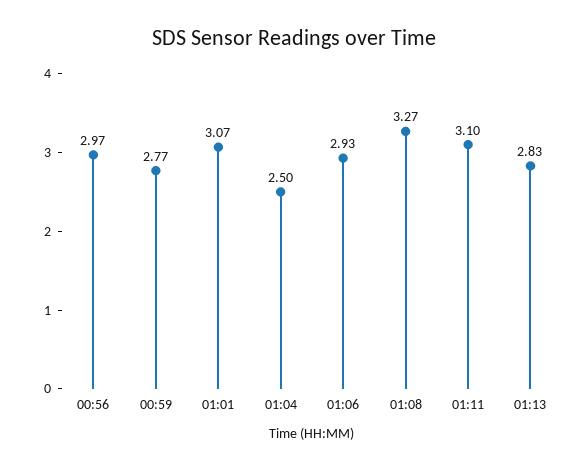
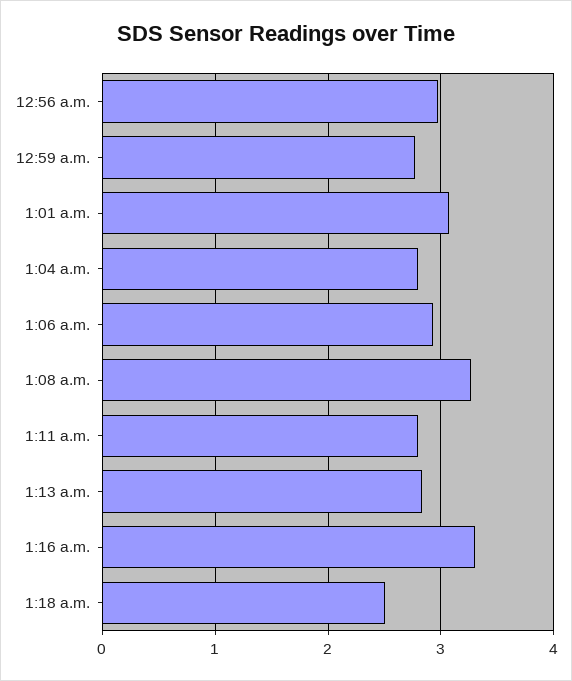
01:04: 2.5 -> 2.8
01:11: 3.1 -> 2.8
1:16 a.m.: none -> 3.3
1:18 a.m.: none -> 2.5

